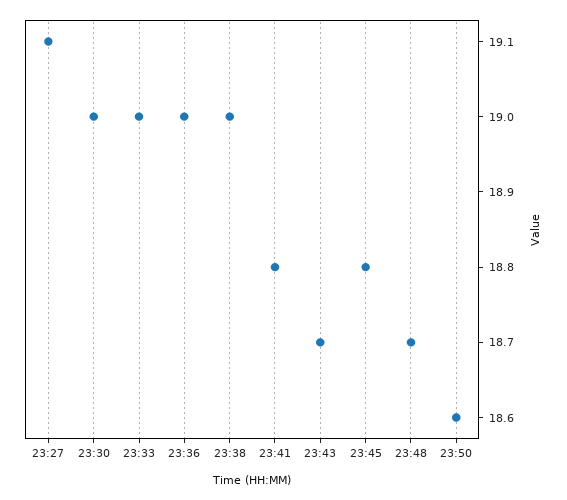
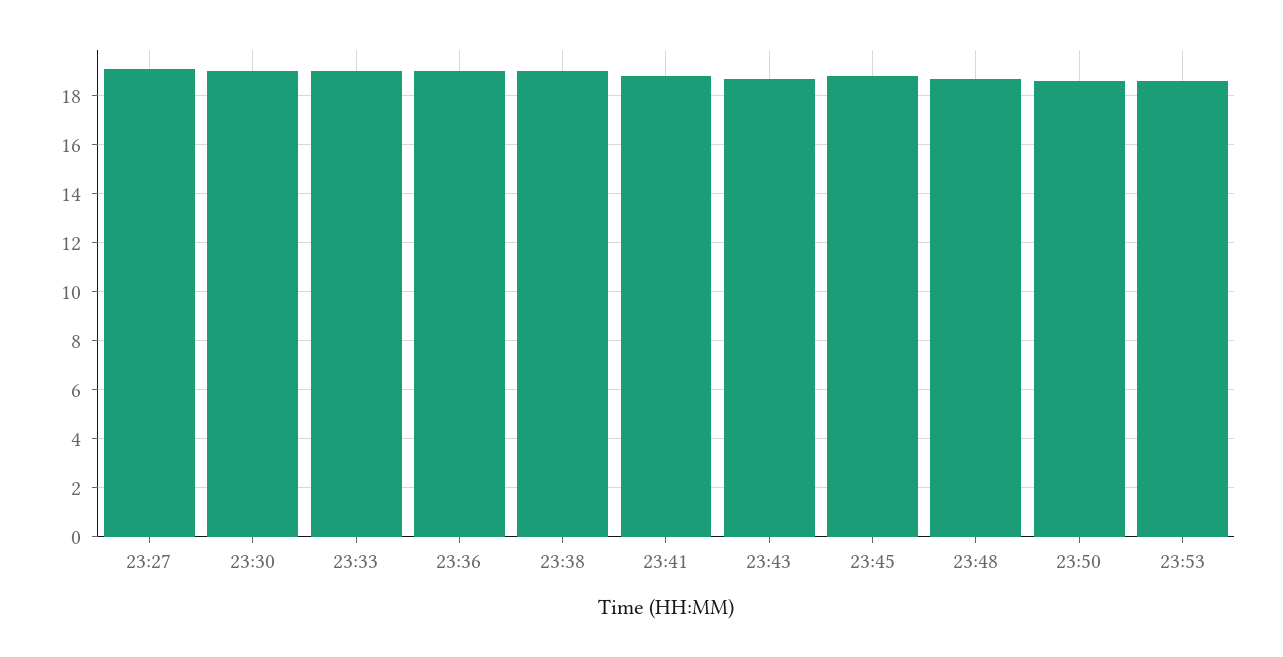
23:53: none -> 18.5

